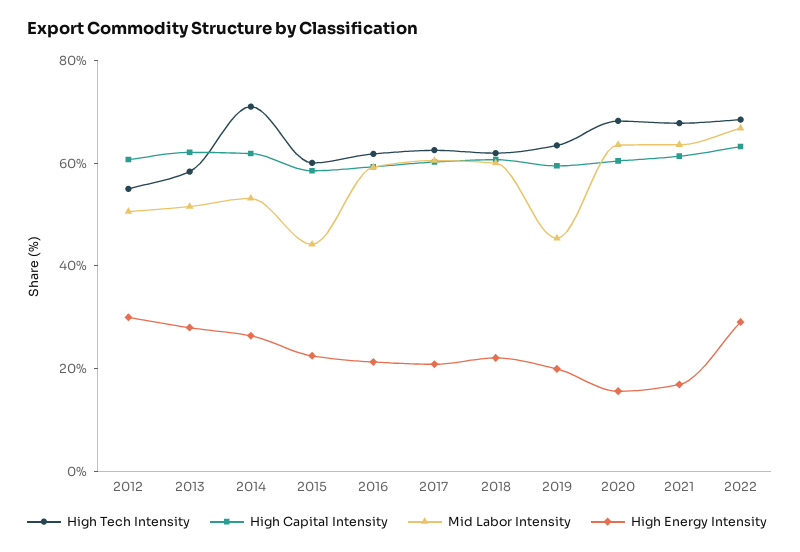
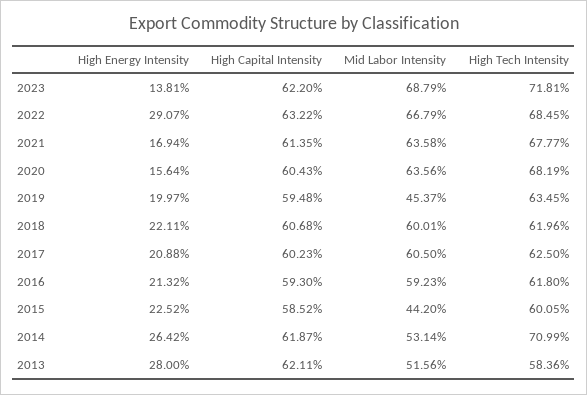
High Tech Intensity, 2012: 55 -> none
High Capital Intensity, 2012: 60 -> none
Mid Labor Intensity, 2012: 50 -> none
High Energy Intensity, 2012: 30 -> none
High Energy Intensity, 2023: none -> 13.81
High Capital Intensity, 2023: none -> 62.2
Mid Labor Intensity, 2023: none -> 68.79
High Tech Intensity, 2023: none -> 71.81

